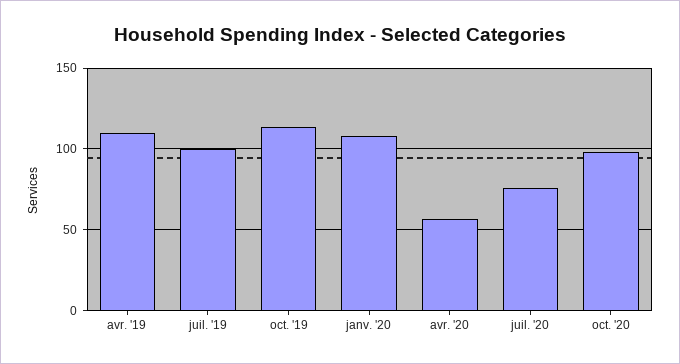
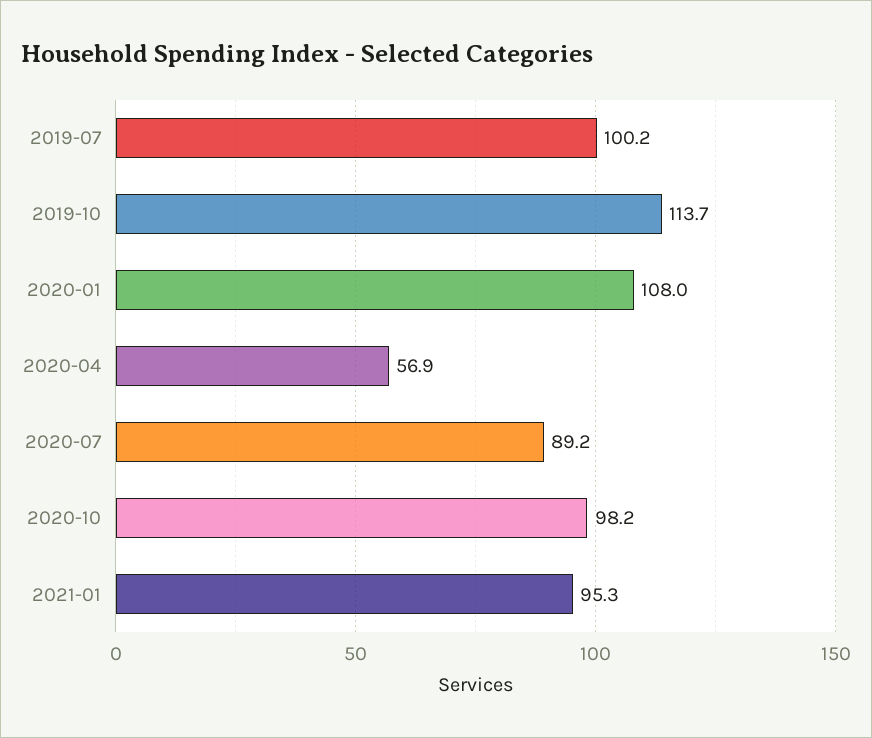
avr. '19: 110 -> none
juil. '20: 75 -> 89.2
2021-01: none -> 95.3

